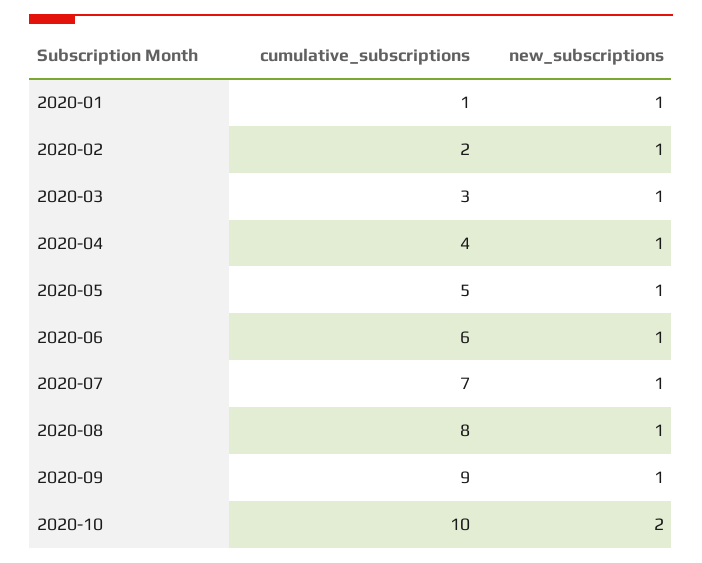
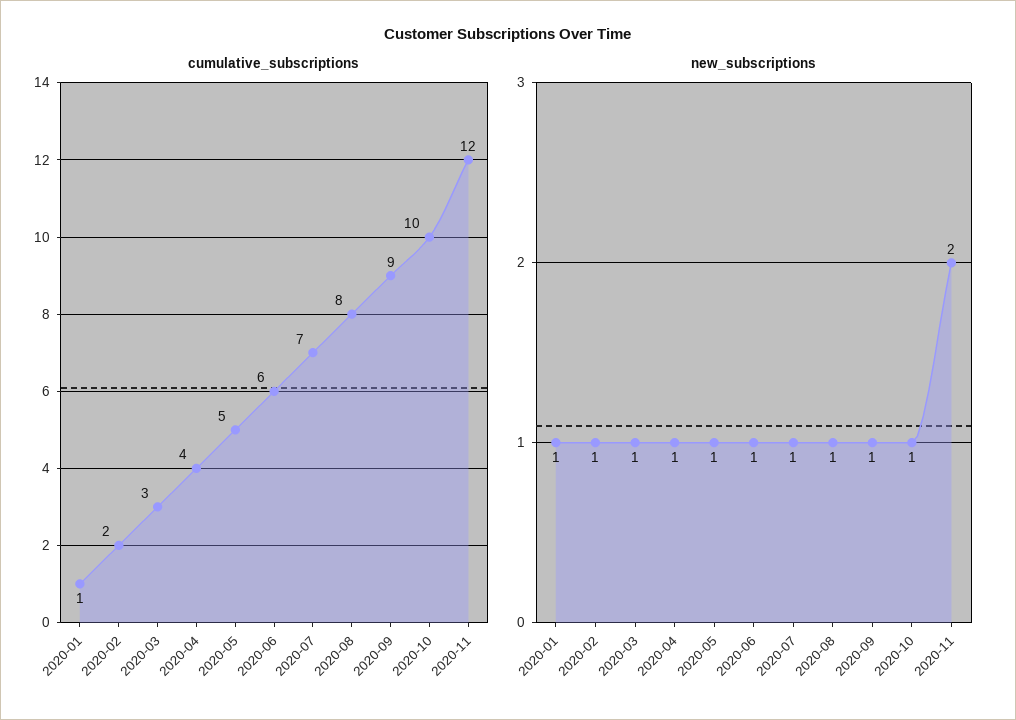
new_subscriptions, 2020-10: 2 -> 1
cumulative_subscriptions, 2020-11: none -> 12
new_subscriptions, 2020-11: none -> 2

